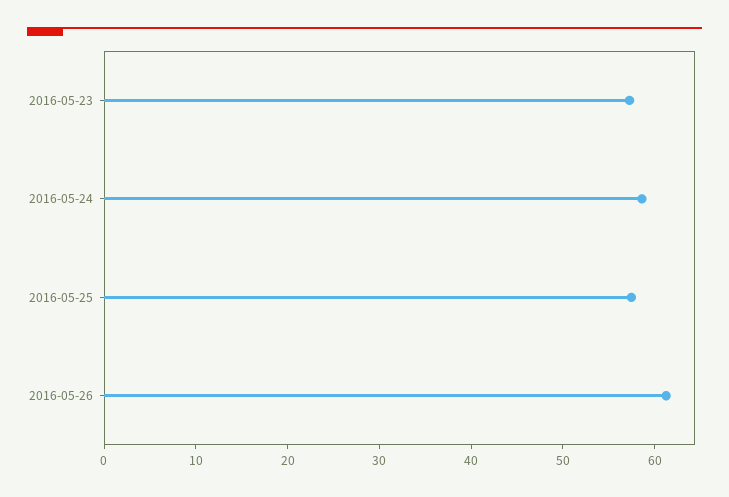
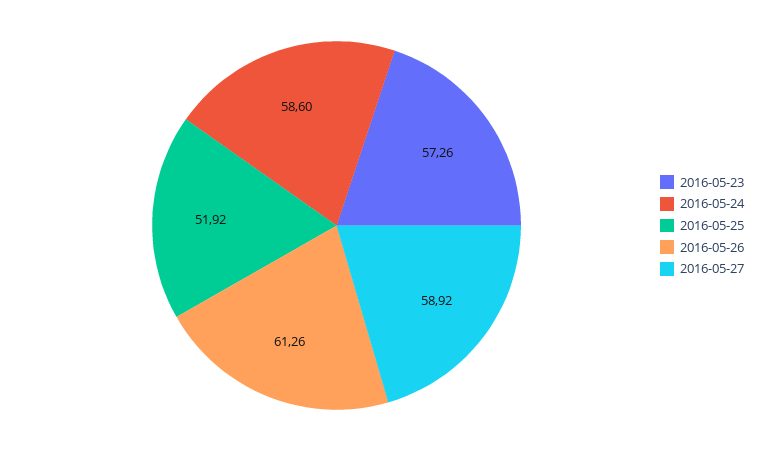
2016-05-25: 58 -> 51.92
2016-05-27: none -> 58.92

